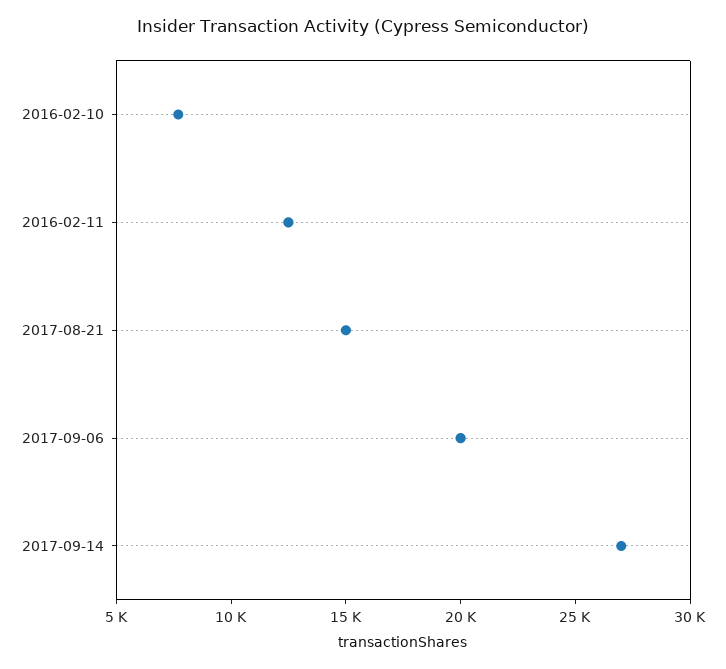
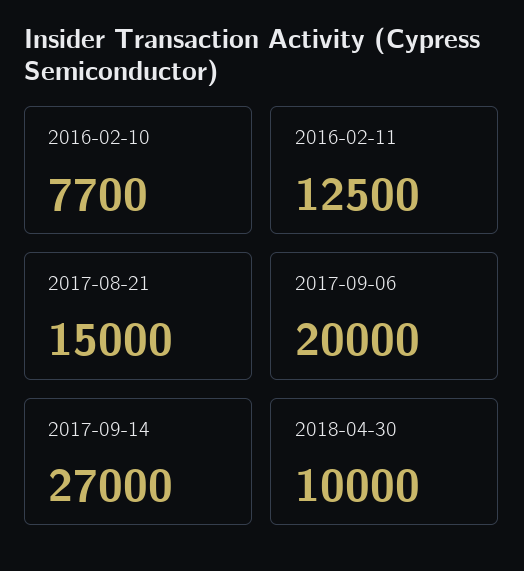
2018-04-30: none -> 10000

